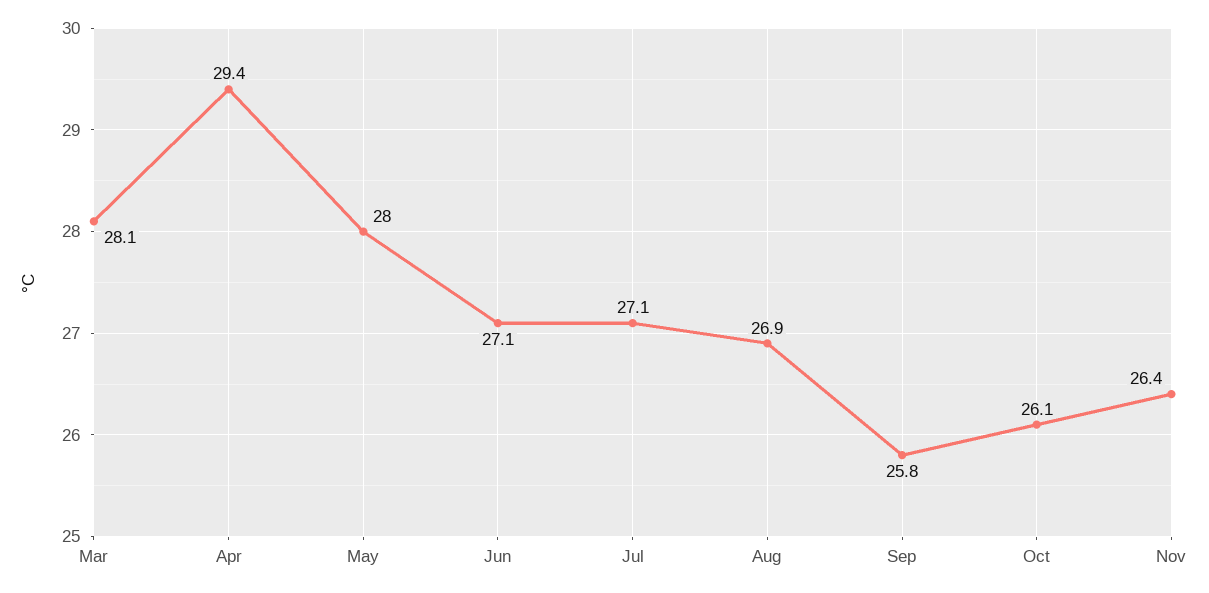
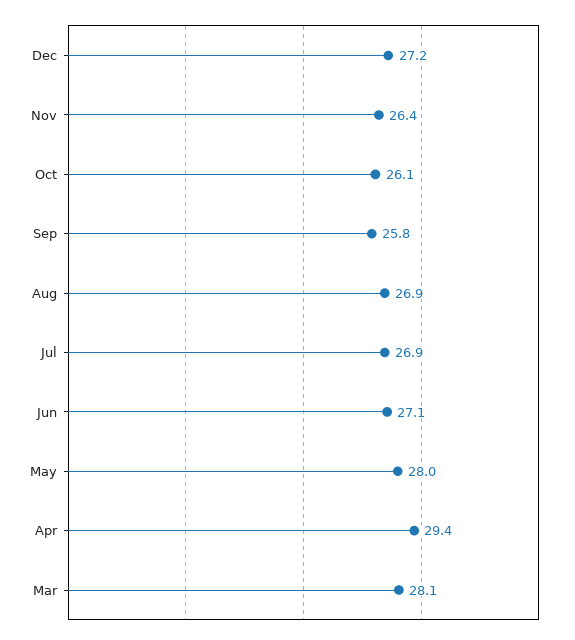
Jul: 27.1 -> 26.9
Dec: none -> 27.2

